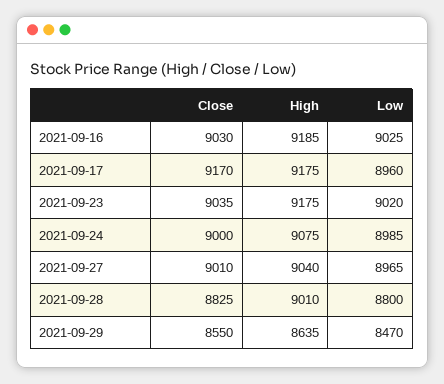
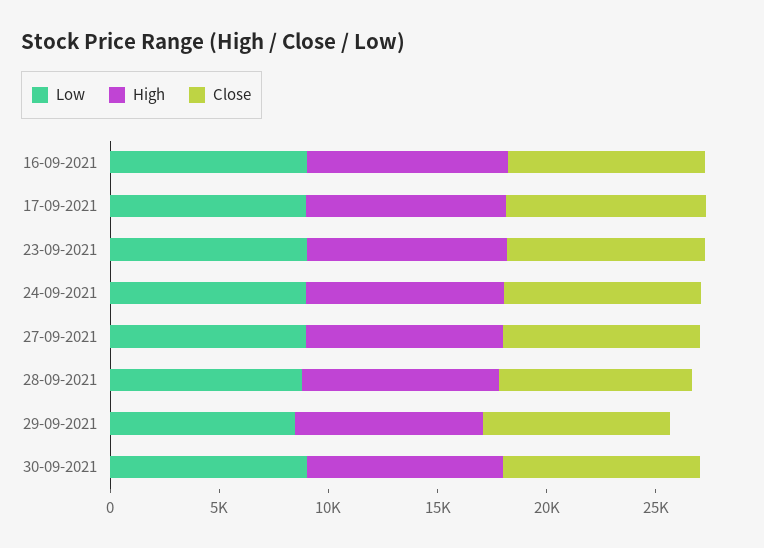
Low, 30-09-2021: none -> 9000
High, 30-09-2021: none -> 9000
Close, 30-09-2021: none -> 9000

